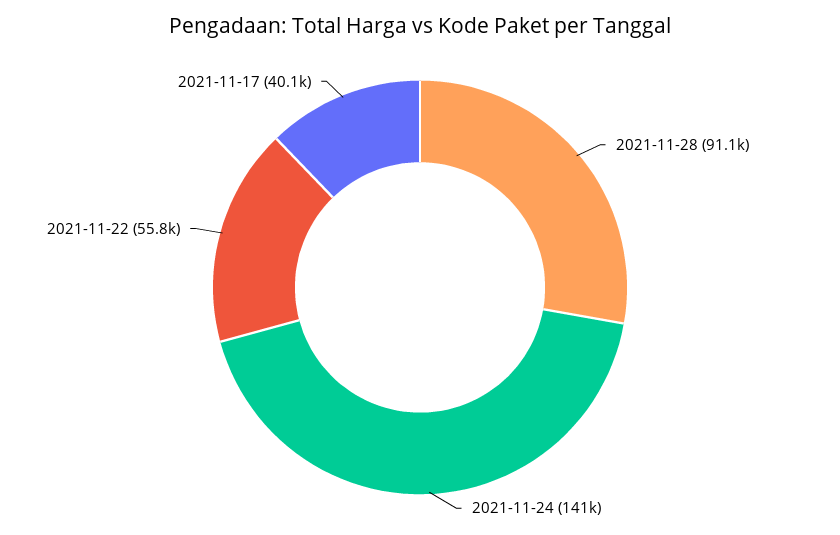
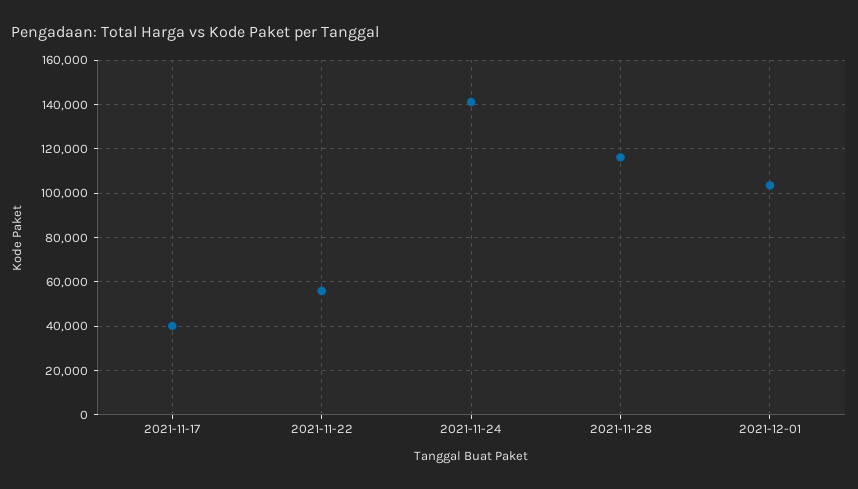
2021-11-28: 91100 -> 115000
2021-12-01: none -> 105000

